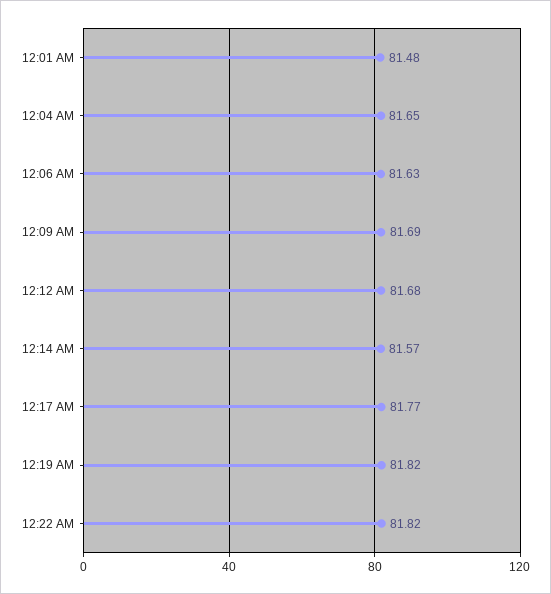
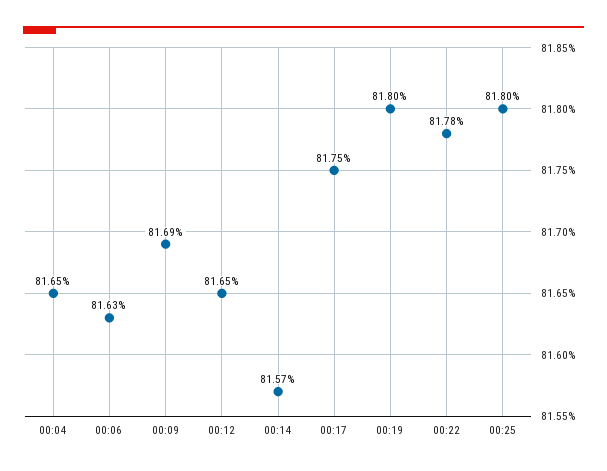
12:01 AM: 81.48 -> none
12:12 AM: 81.68 -> 81.65
12:17 AM: 81.77 -> 81.75
12:19 AM: 81.82 -> 81.8
12:22 AM: 81.82 -> 81.78
00:25: none -> 81.8

